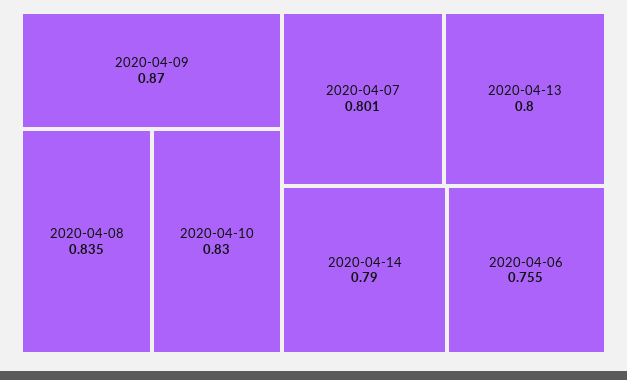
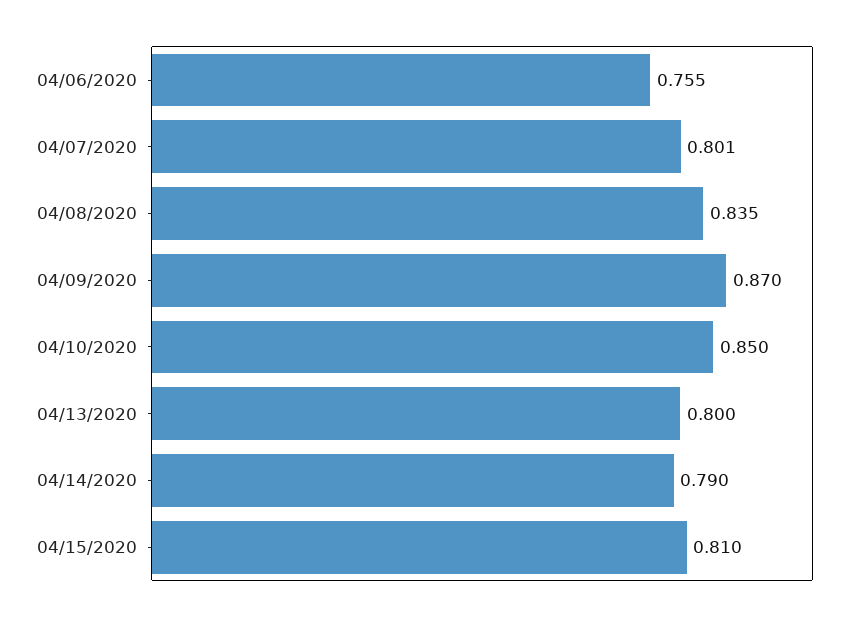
2020-04-10: 0.83 -> 0.85
04/15/2020: none -> 0.81

